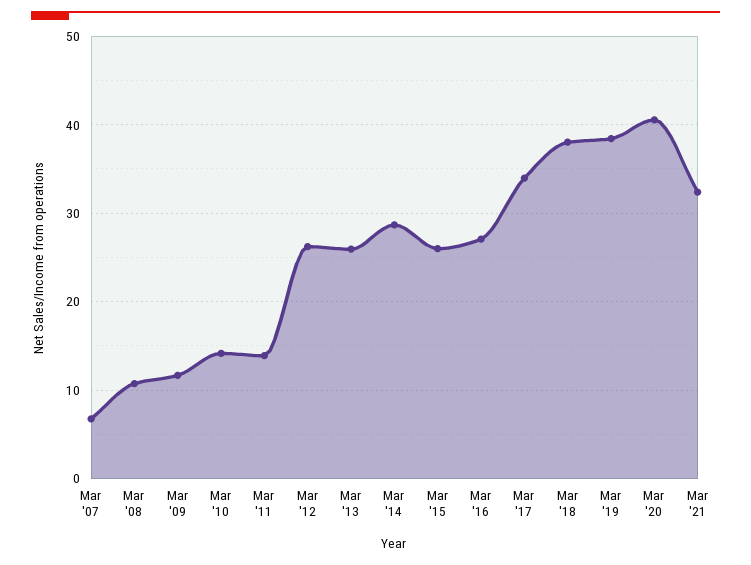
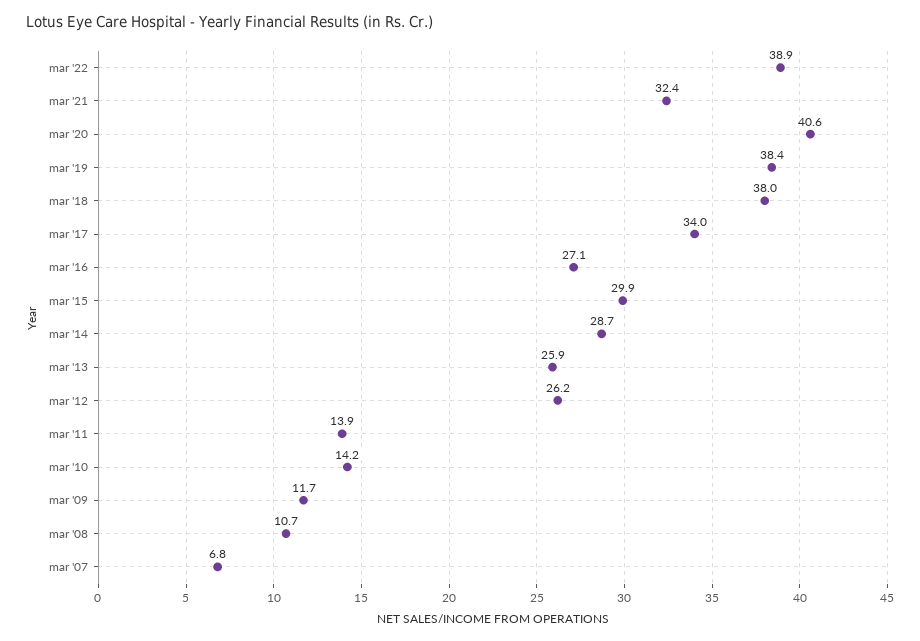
Mar '15: 26 -> 29.9
mar '22: none -> 38.9

